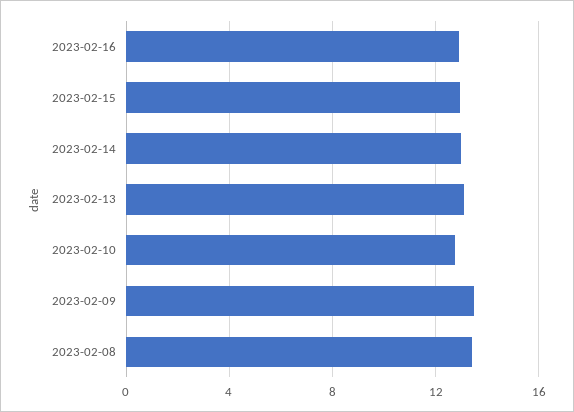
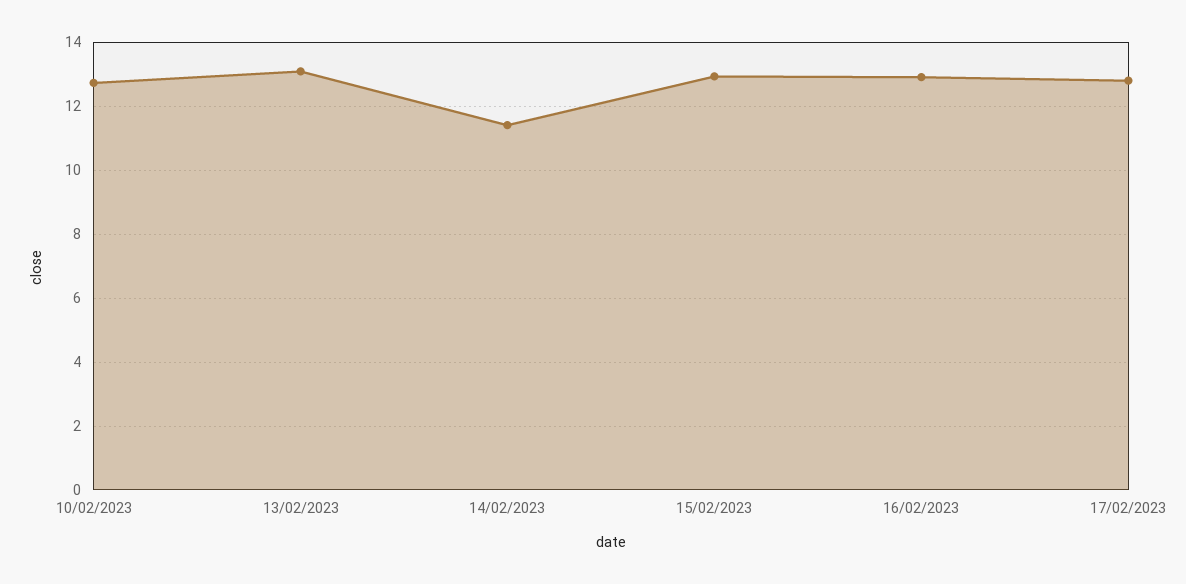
2023-02-14: 13 -> 11.4
2023-02-09: 13.5 -> none
2023-02-08: 13.5 -> none
17/02/2023: none -> 12.8

